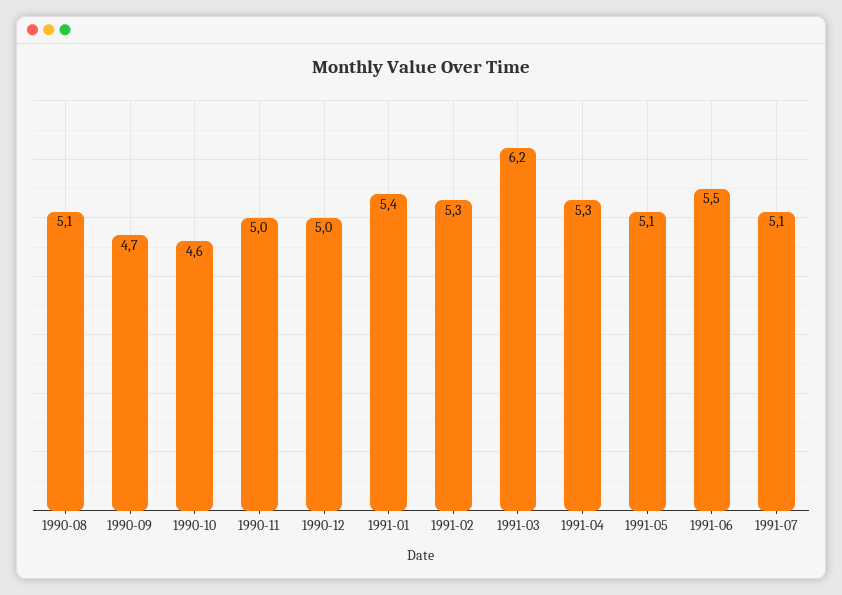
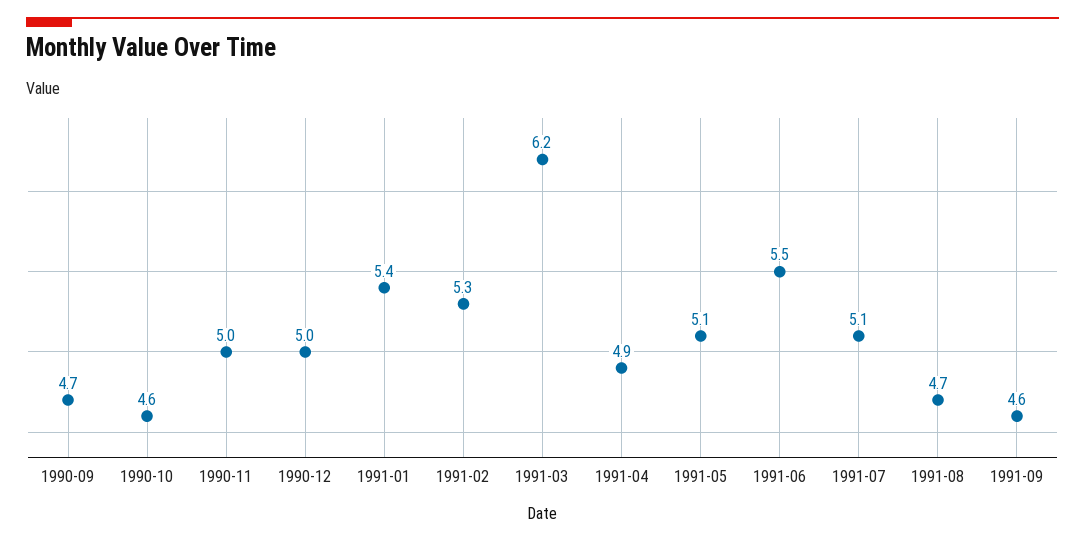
1990-08: 5.1 -> none
1991-04: 5.3 -> 4.9
1991-08: none -> 4.7
1991-09: none -> 4.6

